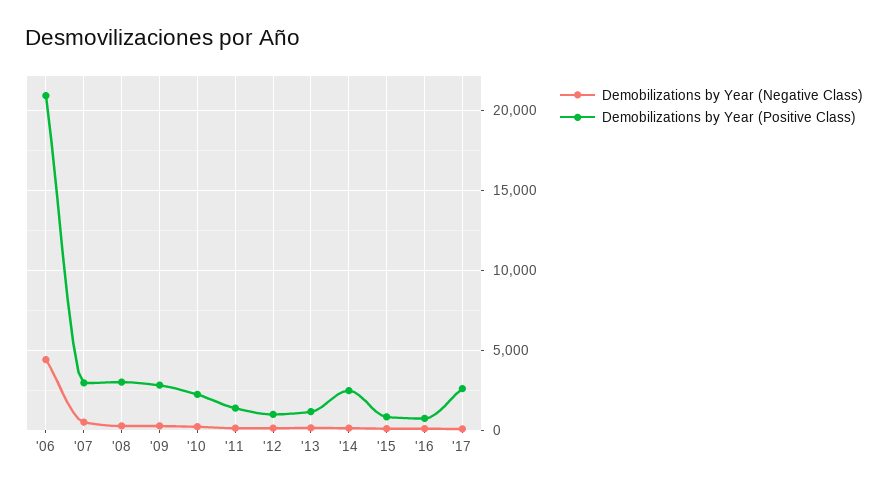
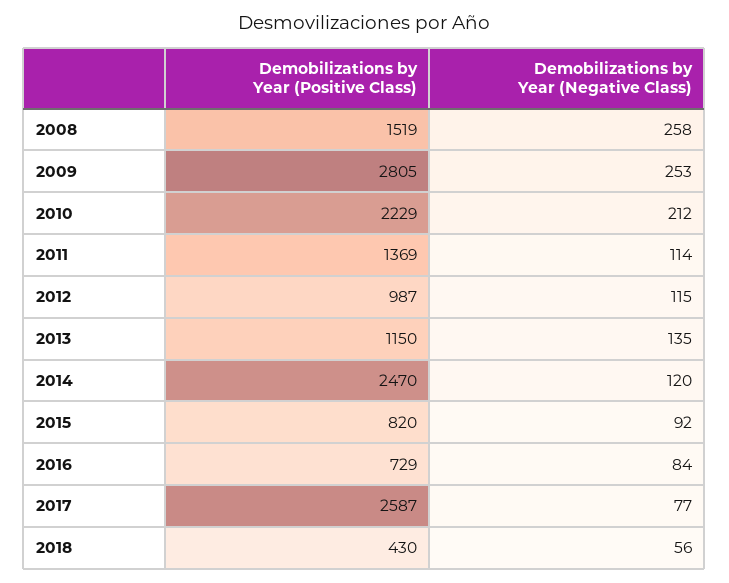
Demobilizations by Year (Negative Class), '06: 4500 -> none
Demobilizations by Year (Positive Class), '06: 21000 -> none
Demobilizations by Year (Negative Class), '07: 500 -> none
Demobilizations by Year (Positive Class), '07: 3000 -> none
Demobilizations by Year (Positive Class), '08: 3000 -> 1519
Demobilizations by Year (Positive Class), 2018: none -> 430
Demobilizations by Year (Negative Class), 2018: none -> 56

